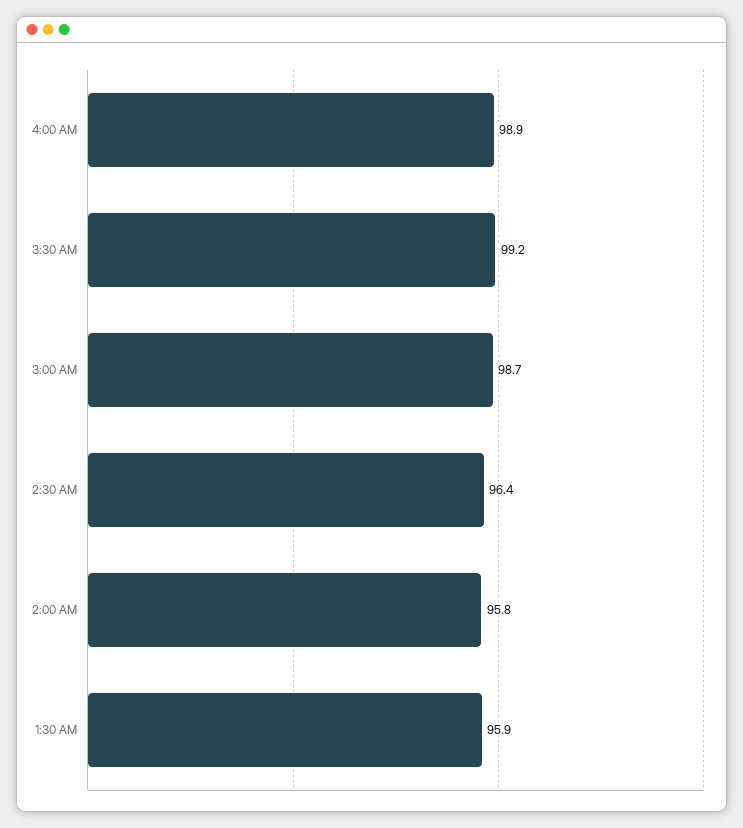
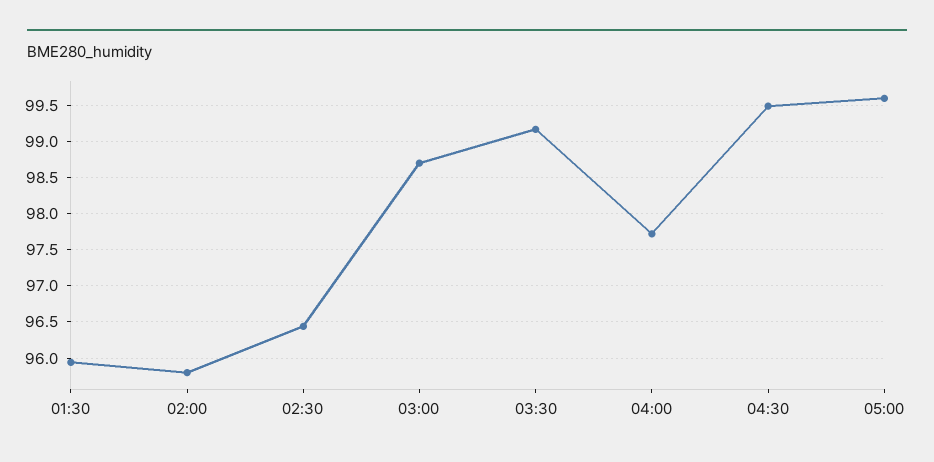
4:00 AM: 98.9 -> 97.7
04:30: none -> 99.5
05:00: none -> 99.6

